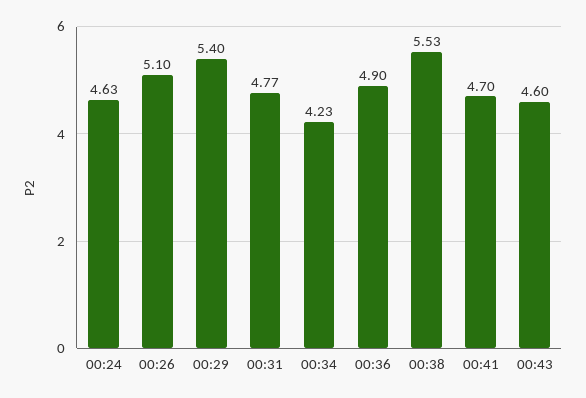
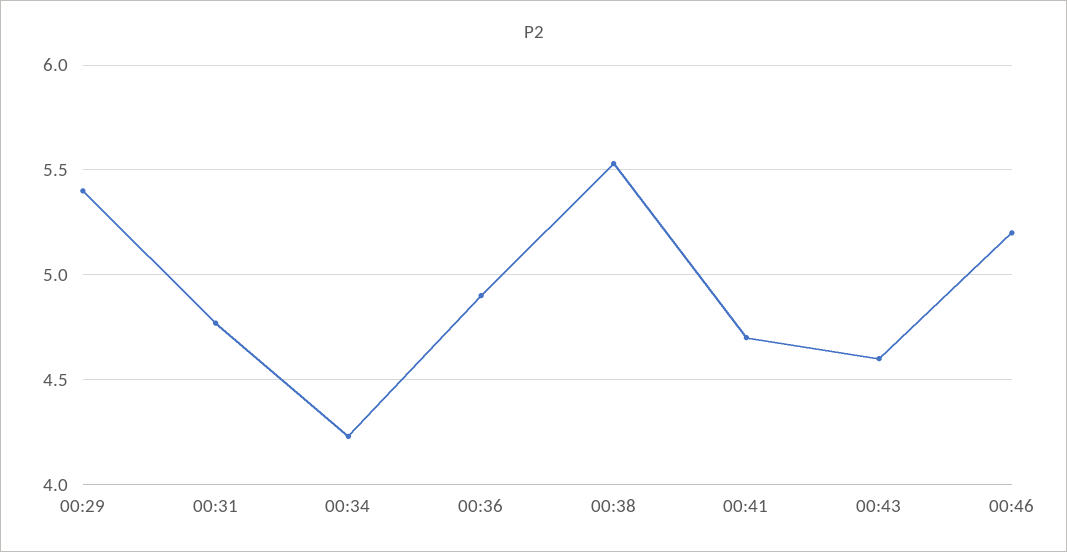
00:24: 4.63 -> none
00:26: 5.1 -> none
00:46: none -> 5.2

